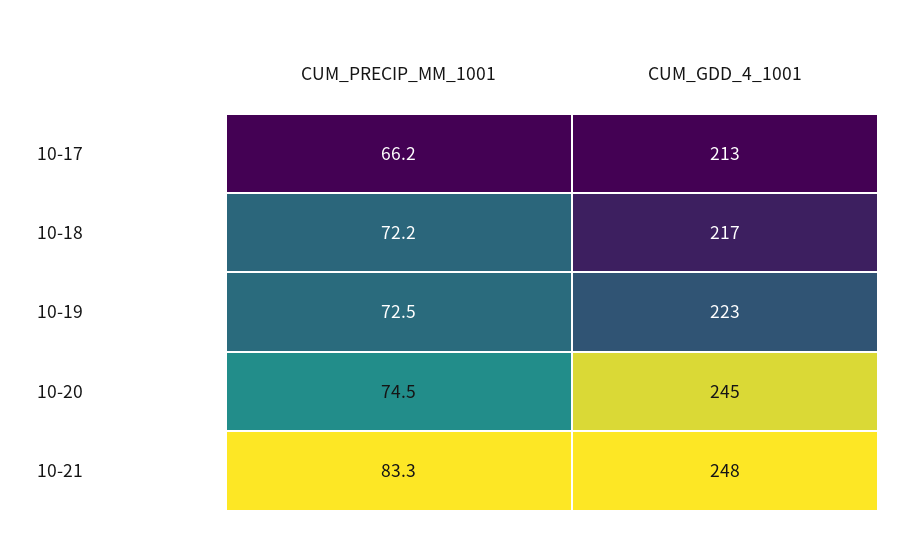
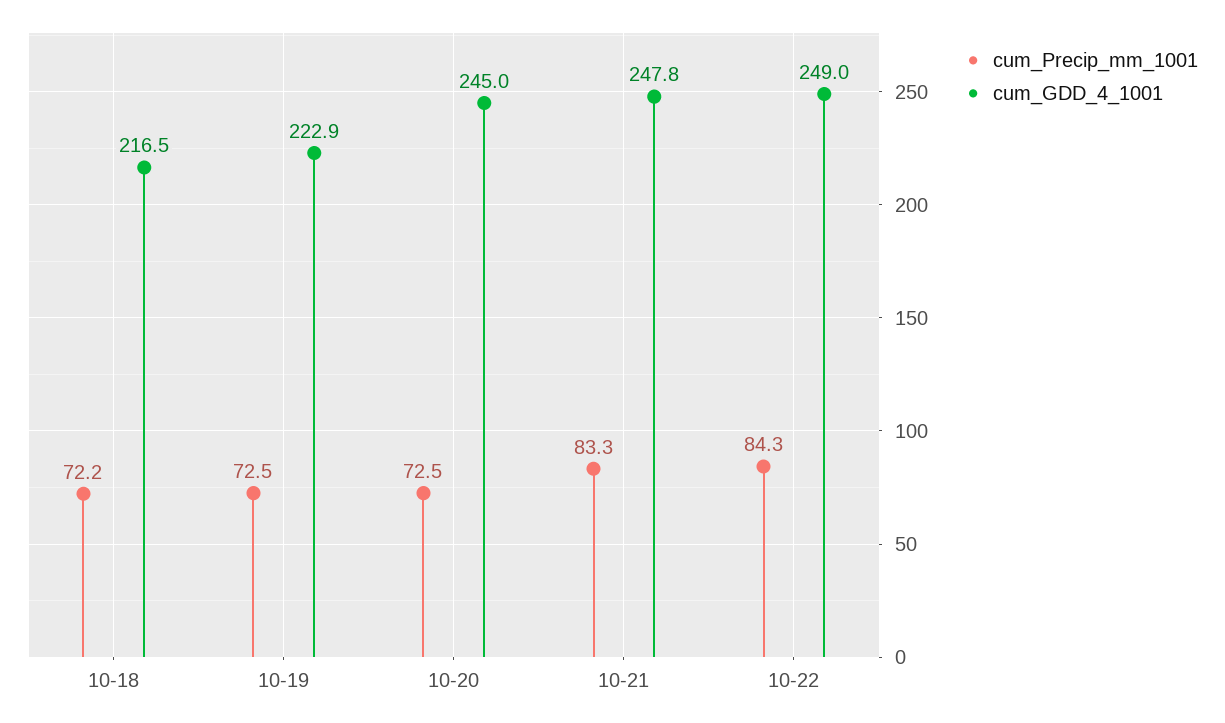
CUM_PRECIP_MM_1001, 10-17: 66.2 -> none
CUM_GDD_4_1001, 10-17: 213 -> none
CUM_PRECIP_MM_1001, 10-20: 74.5 -> 72.5
CUM_PRECIP_MM_1001, 10-22: none -> 84.3
CUM_GDD_4_1001, 10-22: none -> 249

